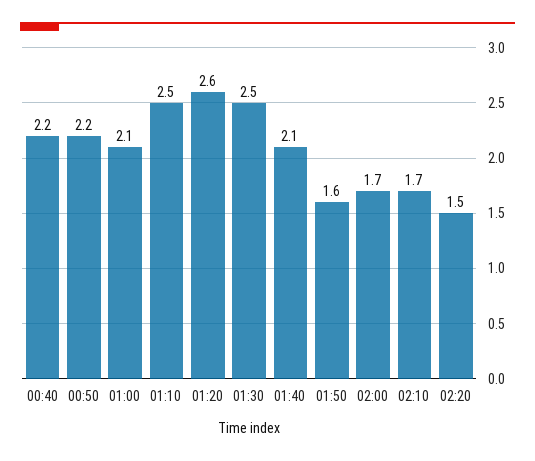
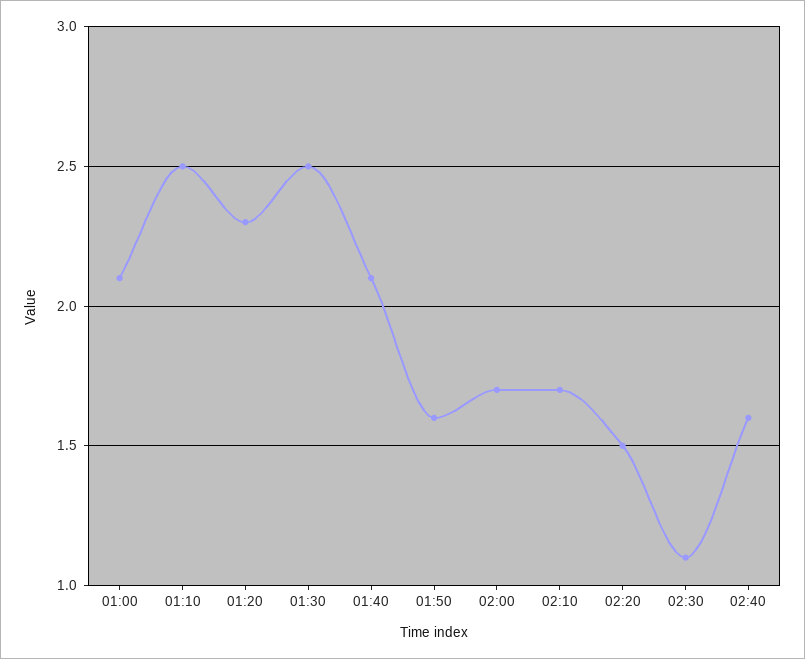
00:40: 2.2 -> none
00:50: 2.2 -> none
01:20: 2.6 -> 2.3
02:30: none -> 1.1
02:40: none -> 1.6

